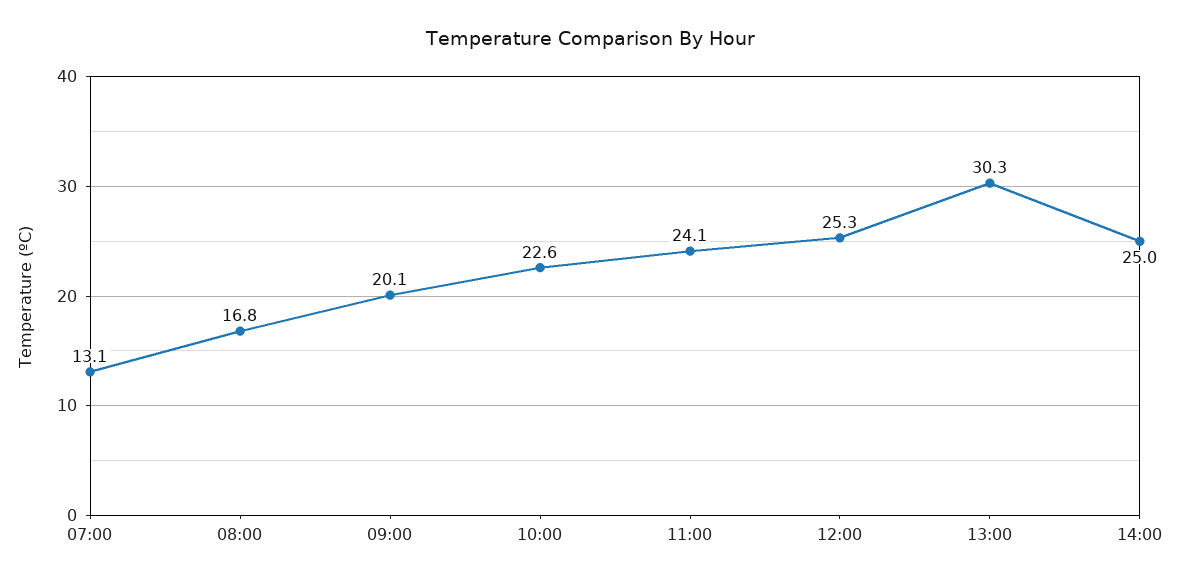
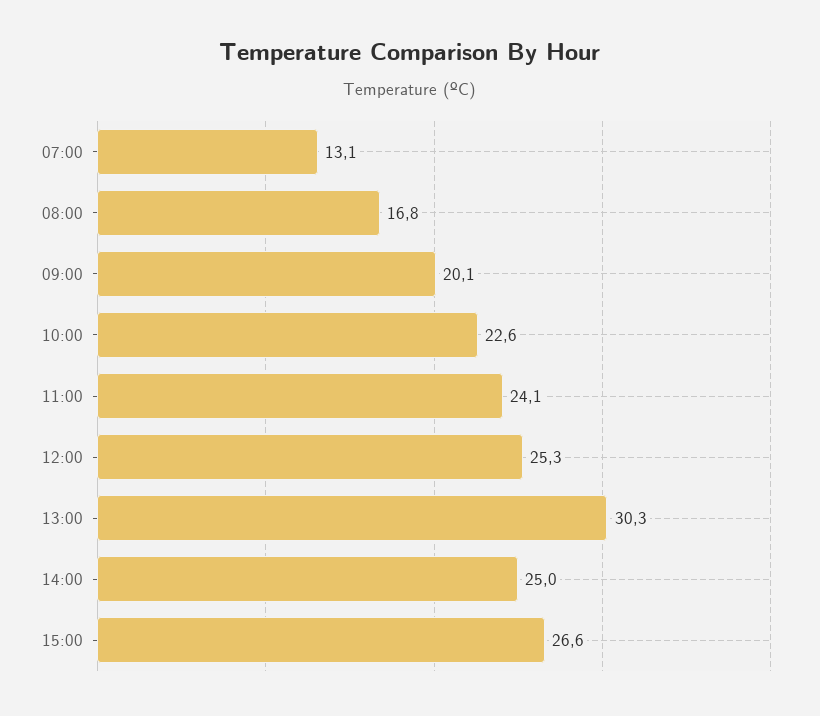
15:00: none -> 26.6

